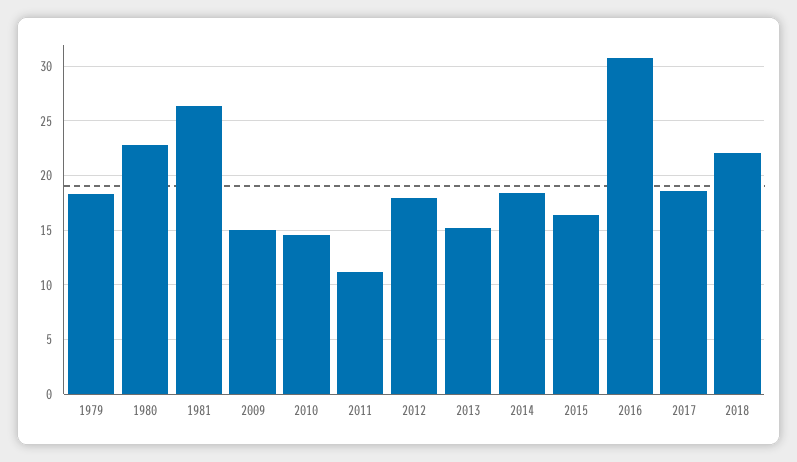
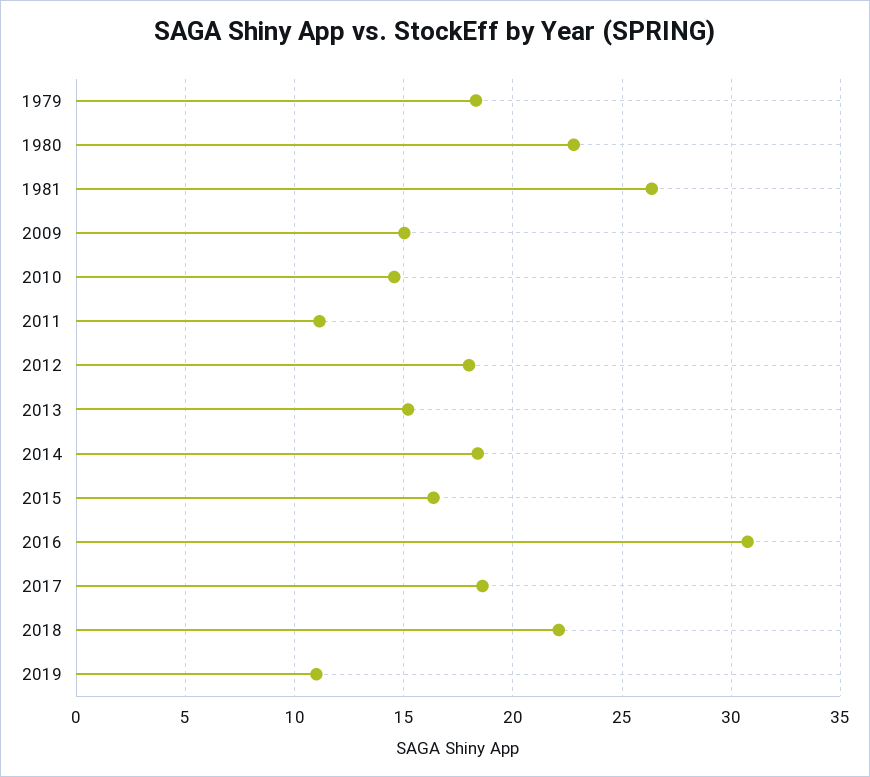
2019: none -> 11

